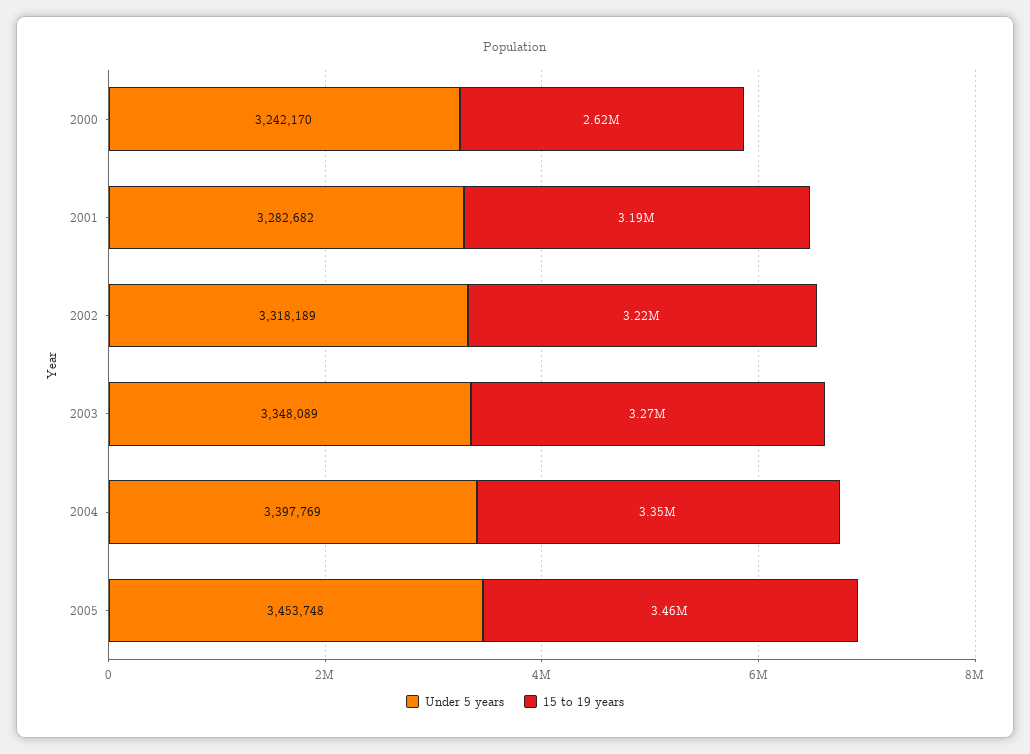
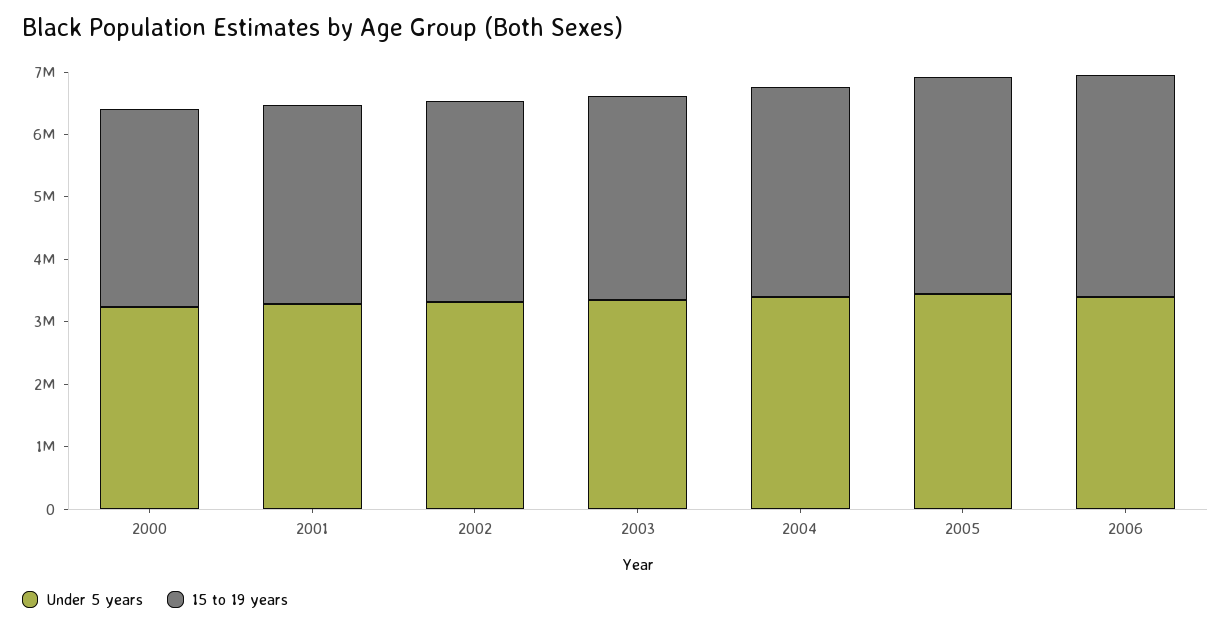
15 to 19 years, 2000: 2620000 -> 3200000
Under 5 years, 2006: none -> 3400000
15 to 19 years, 2006: none -> 3600000

